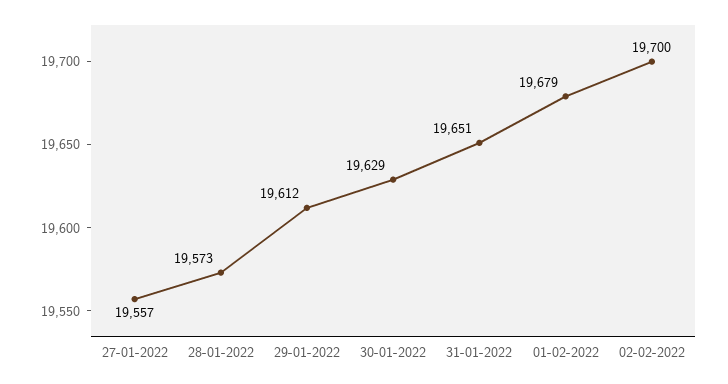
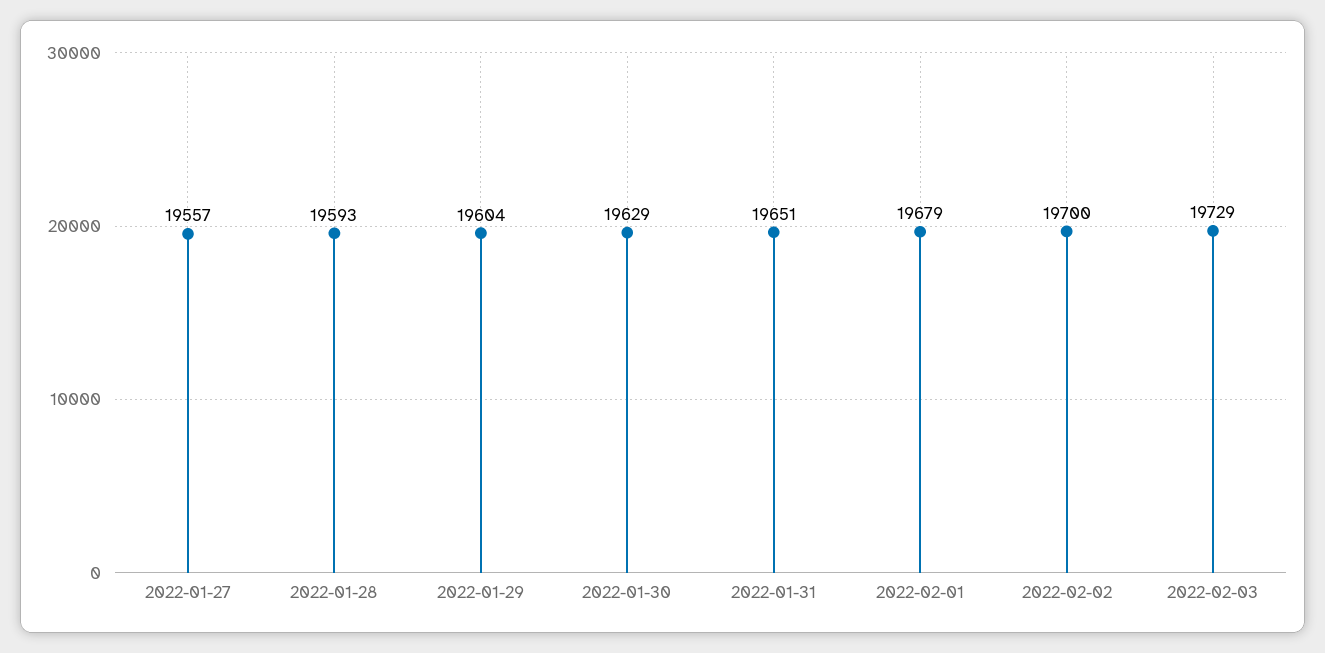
28-01-2022: 19573 -> 19593
29-01-2022: 19612 -> 19604
2022-02-03: none -> 19729

